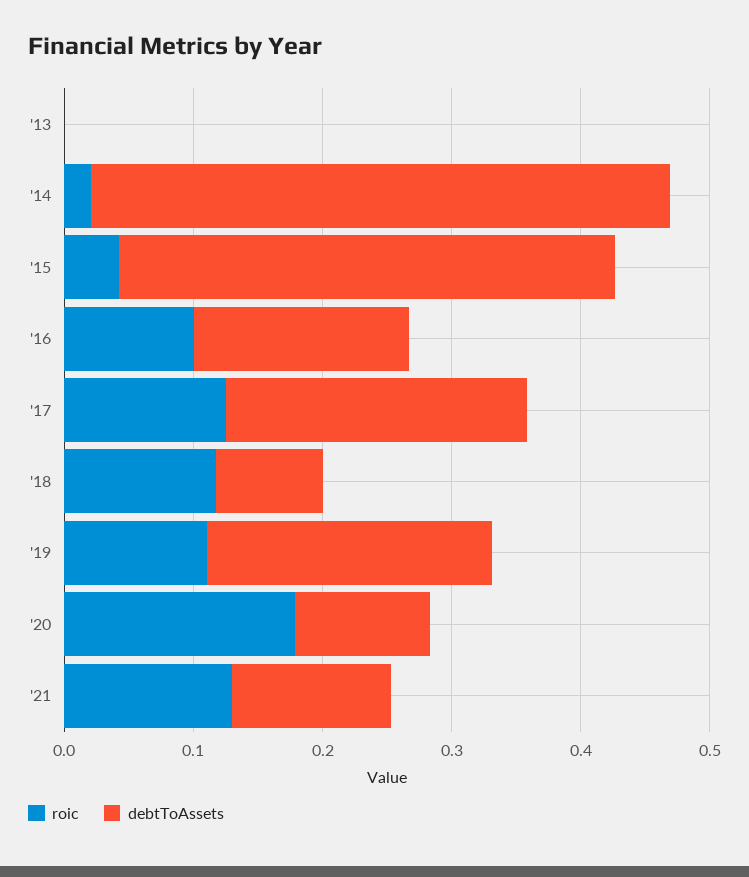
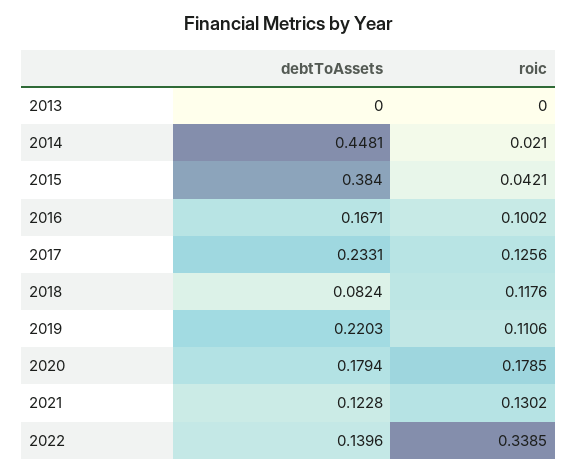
debtToAssets, '20: 0.1 -> 0.1794
debtToAssets, 2022: none -> 0.1396
roic, 2022: none -> 0.3385

